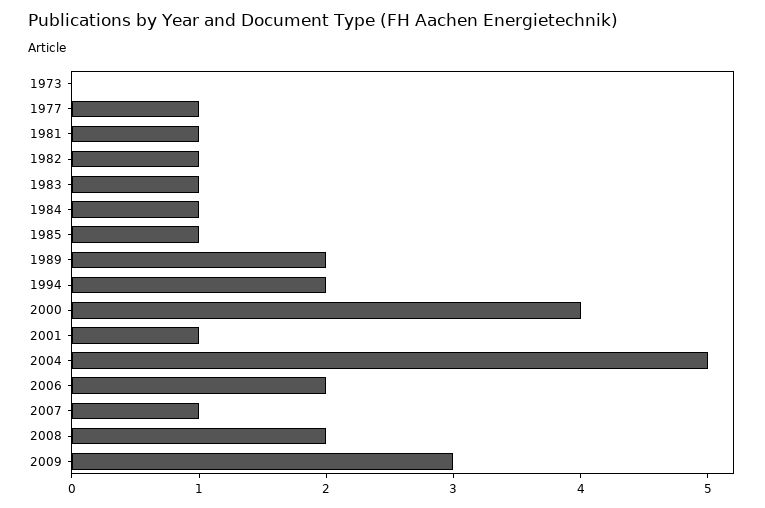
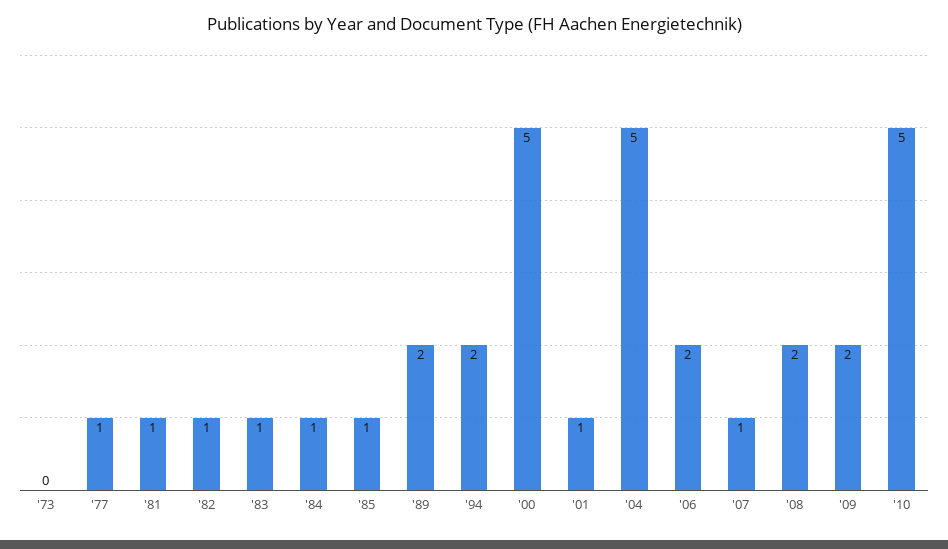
2000: 4 -> 5
2009: 3 -> 2
'10: none -> 5

